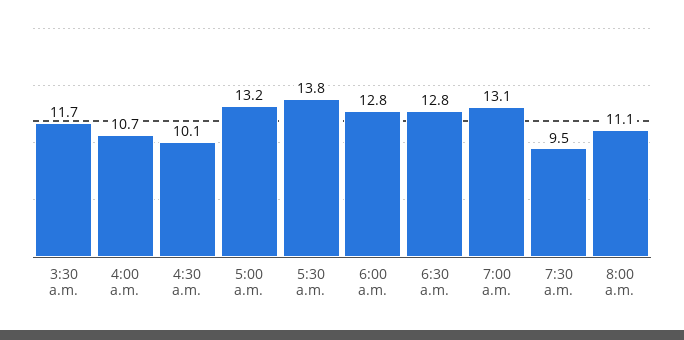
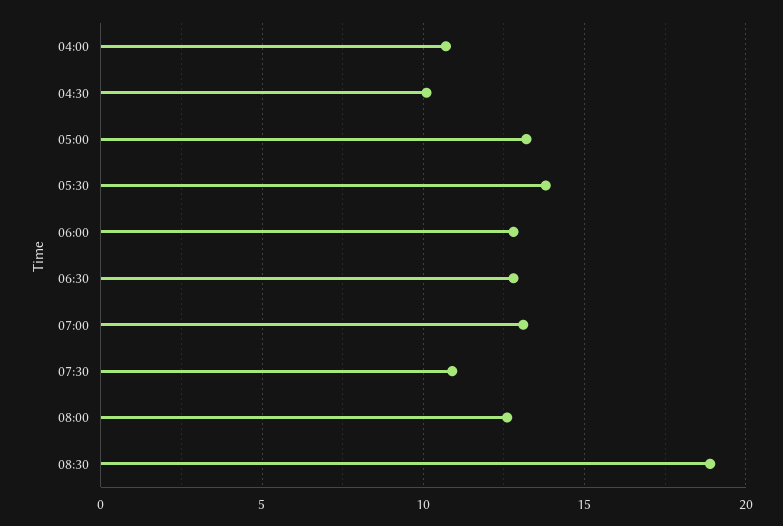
3:30 a.m.: 11.7 -> none
7:30 a.m.: 9.5 -> 11
8:00 a.m.: 11.1 -> 12.5
08:30: none -> 19

